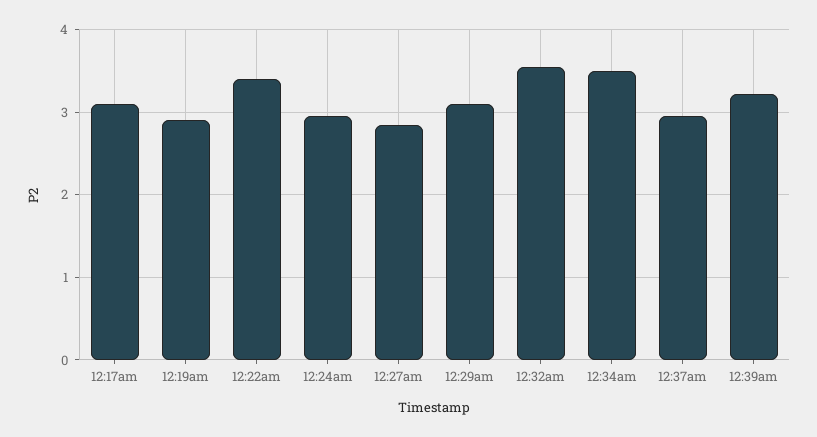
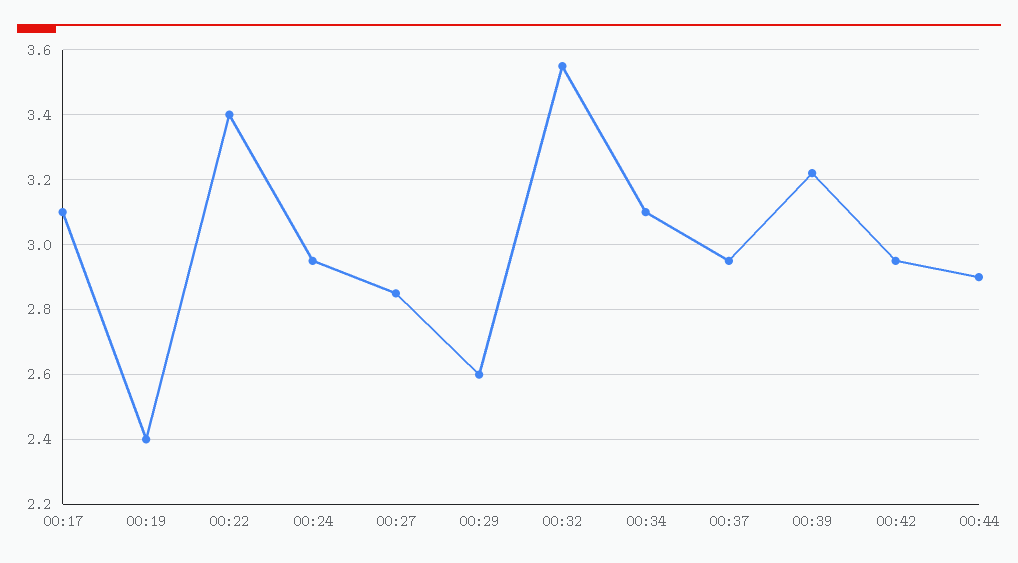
12:19am: 2.9 -> 2.4
12:29am: 3.1 -> 2.6
12:34am: 3.5 -> 3.1
00:42: none -> 2.95
00:44: none -> 2.9

